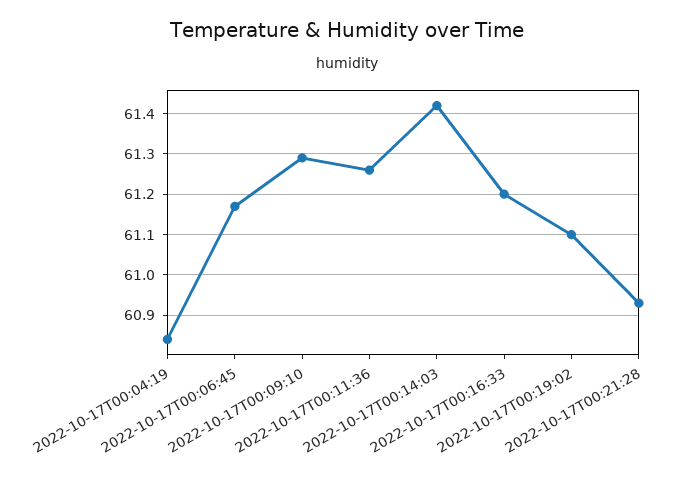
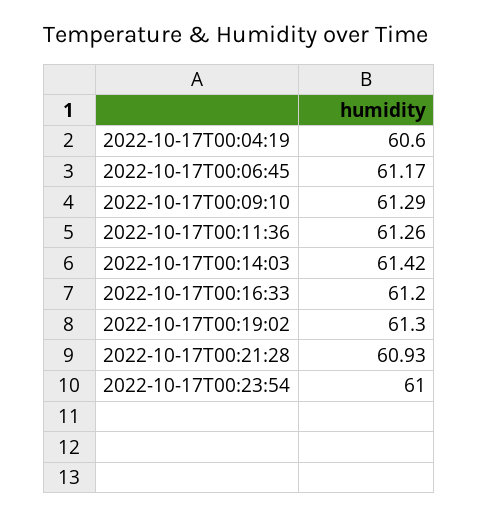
2022-10-17T00:04:19: 60.85 -> 60.6
2022-10-17T00:19:02: 61.1 -> 61.3
2022-10-17T00:23:54: none -> 61

